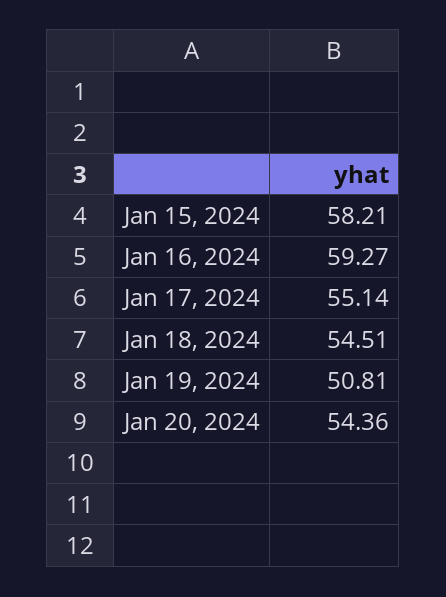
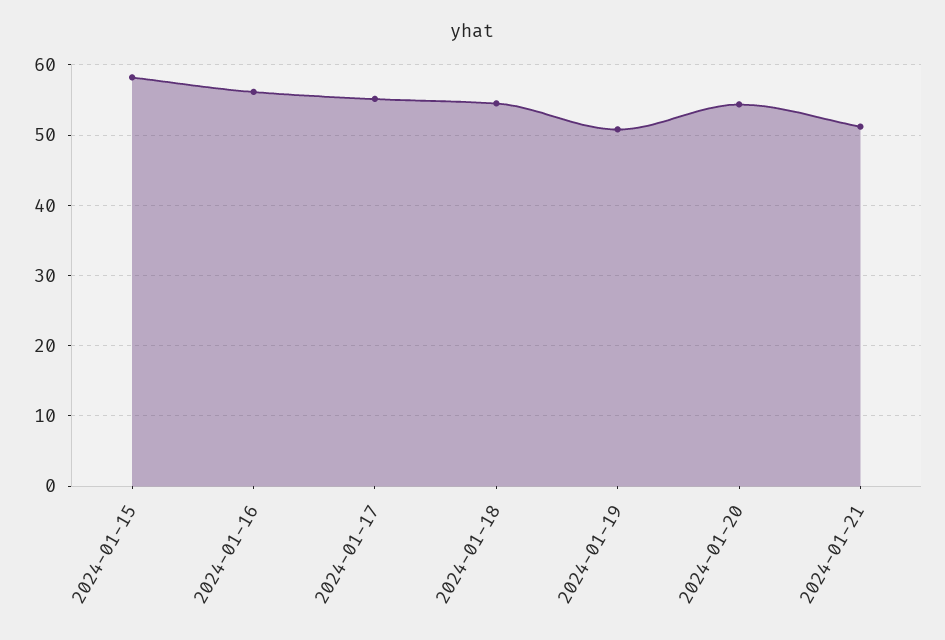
Jan 16, 2024: 59.27 -> 56
2024-01-21: none -> 51

